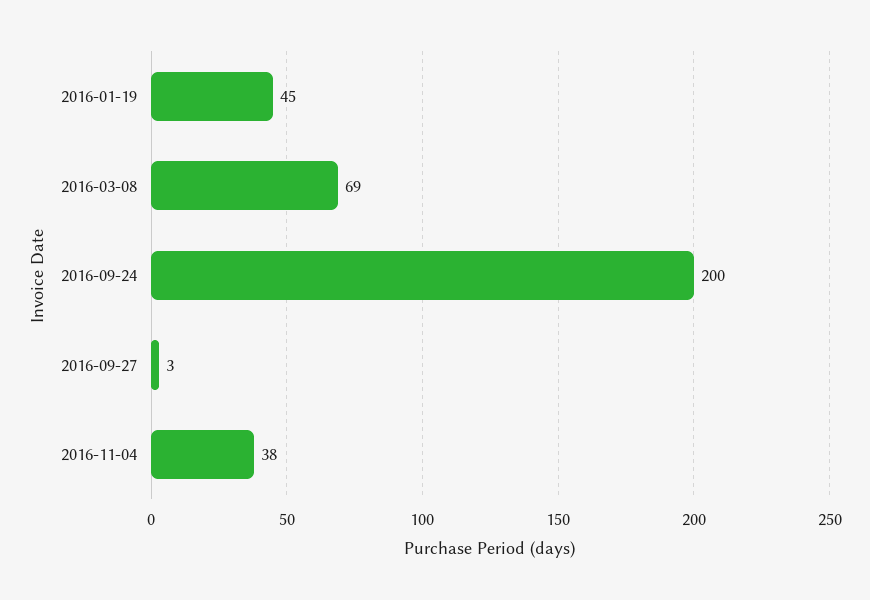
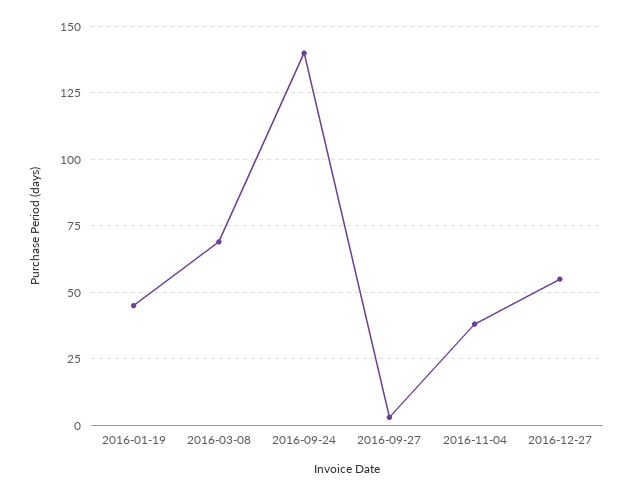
2016-09-24: 200 -> 140
2016-12-27: none -> 55

